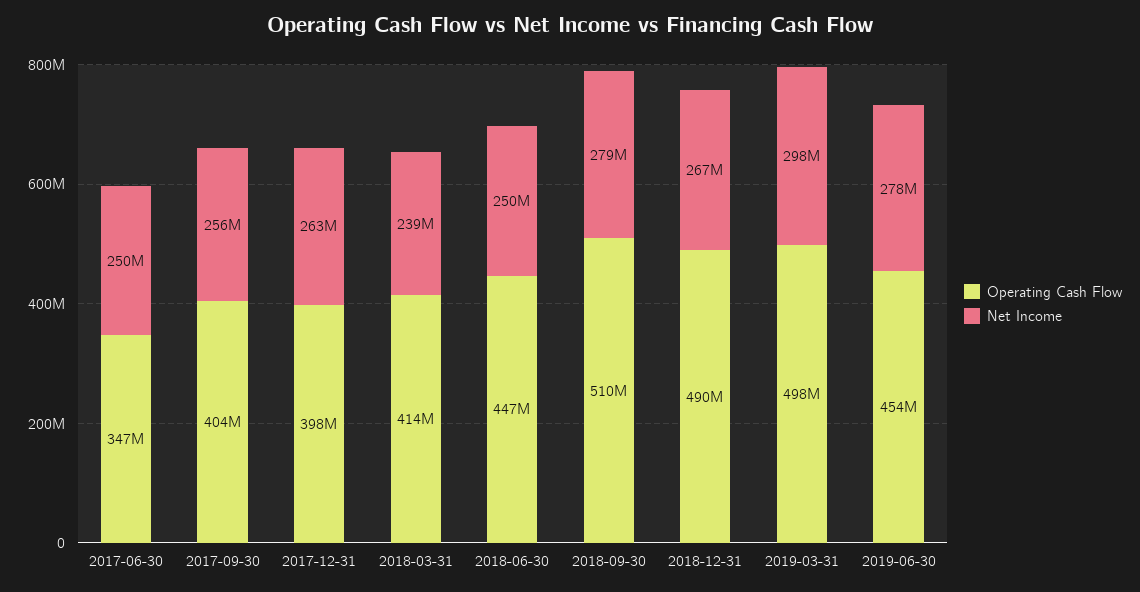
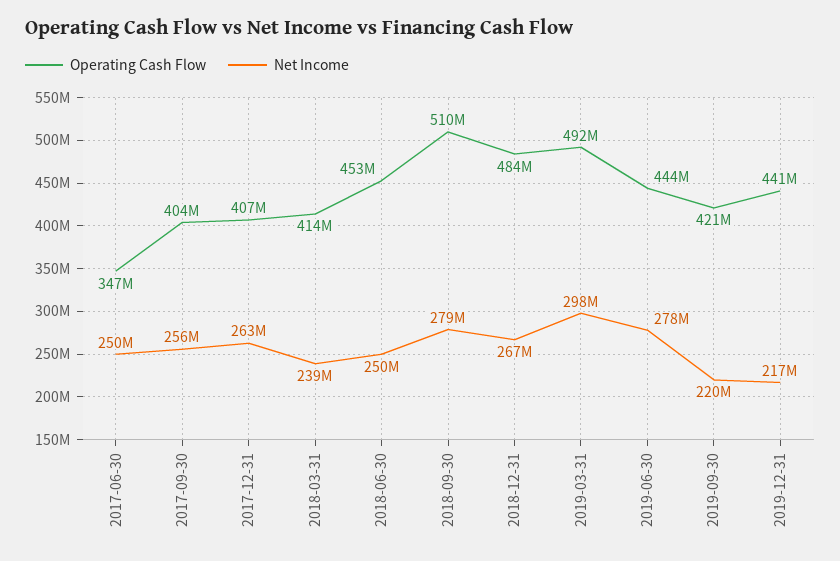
Operating Cash Flow, 2017-12-31: 398000000 -> 407000000
Operating Cash Flow, 2018-06-30: 447000000 -> 453000000
Operating Cash Flow, 2018-12-31: 490000000 -> 484000000
Operating Cash Flow, 2019-03-31: 498000000 -> 492000000
Operating Cash Flow, 2019-06-30: 454000000 -> 444000000
Operating Cash Flow, 2019-09-30: none -> 421000000
Net Income, 2019-09-30: none -> 220000000
Operating Cash Flow, 2019-12-31: none -> 441000000
Net Income, 2019-12-31: none -> 217000000

